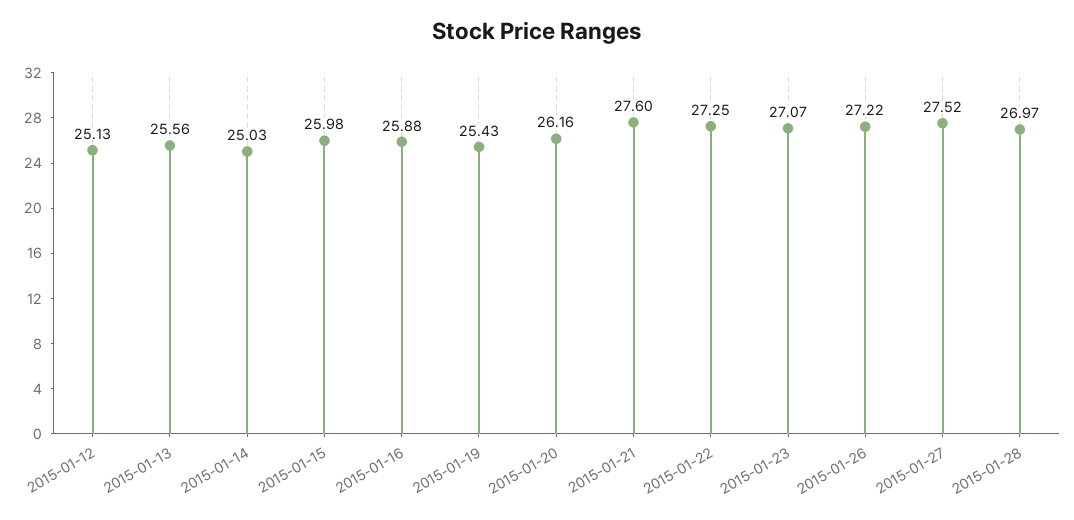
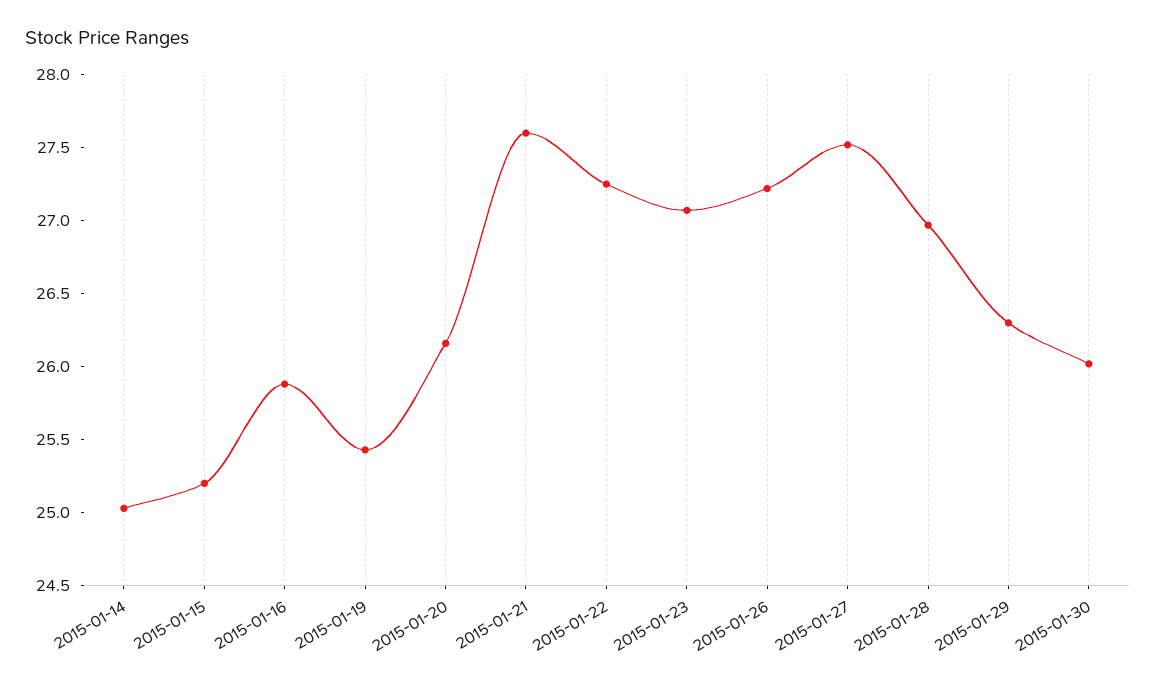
2015-01-12: 25.13 -> none
2015-01-13: 25.56 -> none
2015-01-15: 25.98 -> 25.2
2015-01-29: none -> 26.3
2015-01-30: none -> 26

